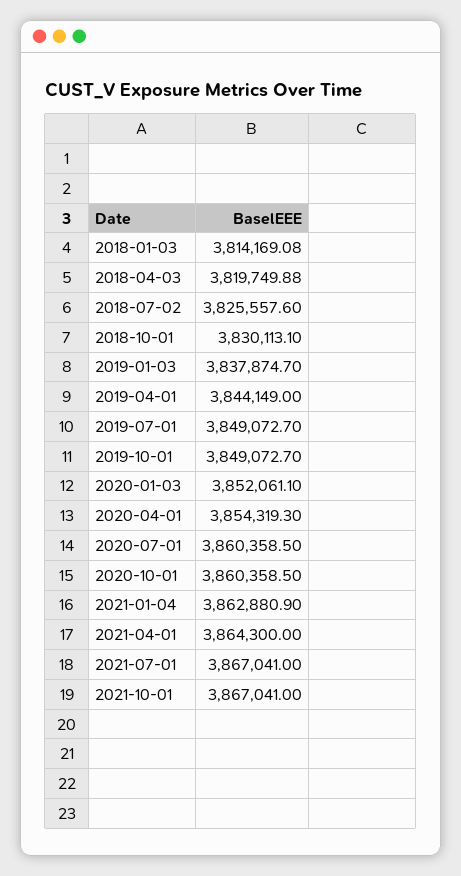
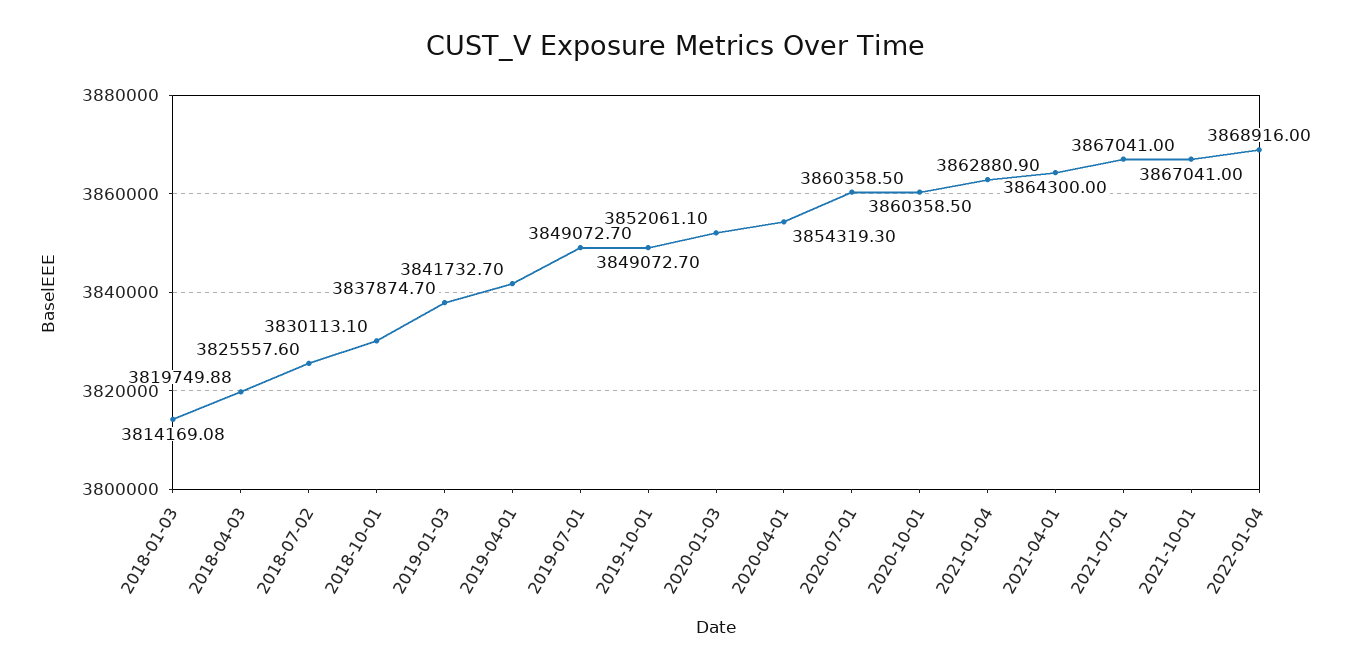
2019-04-01: 3844149 -> 3841732.7
2022-01-04: none -> 3868916

